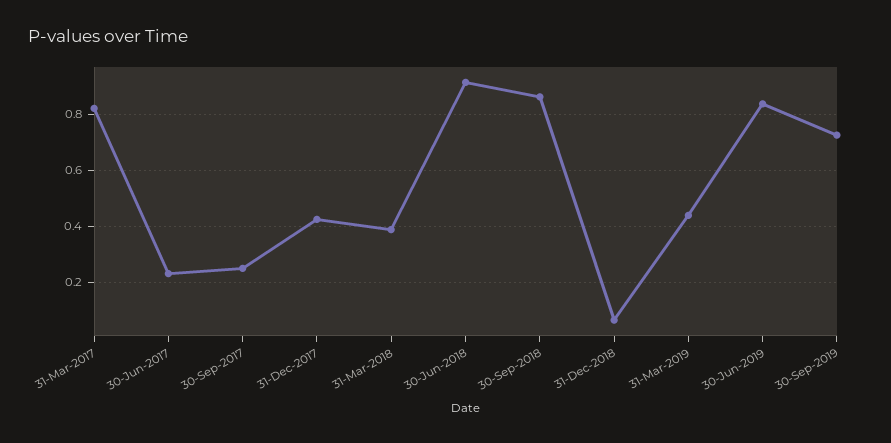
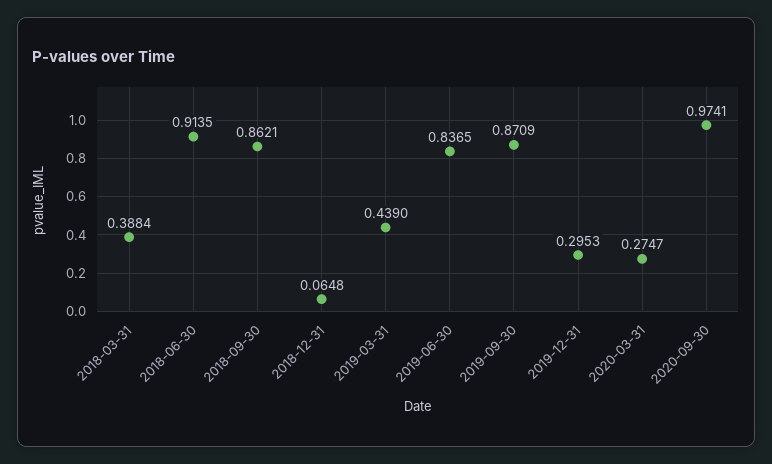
31-Mar-2017: 0.825 -> none
30-Jun-2017: 0.225 -> none
30-Sep-2017: 0.25 -> none
31-Dec-2017: 0.425 -> none
30-Sep-2019: 0.725 -> 0.8709
2019-12-31: none -> 0.2953
2020-03-31: none -> 0.2747
2020-09-30: none -> 0.9741

